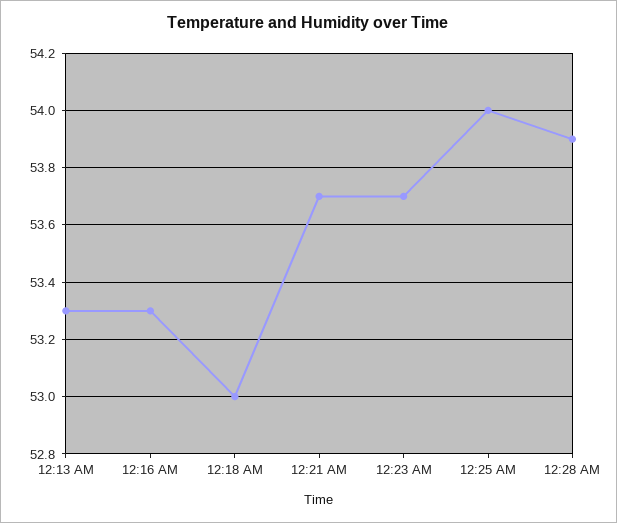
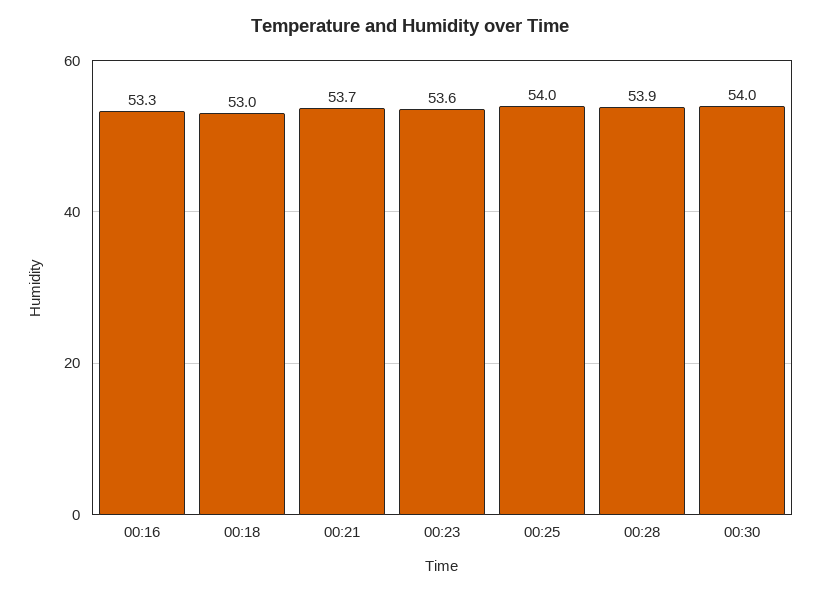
12:13 AM: 53.3 -> none
12:23 AM: 53.7 -> 53.6
00:30: none -> 54

